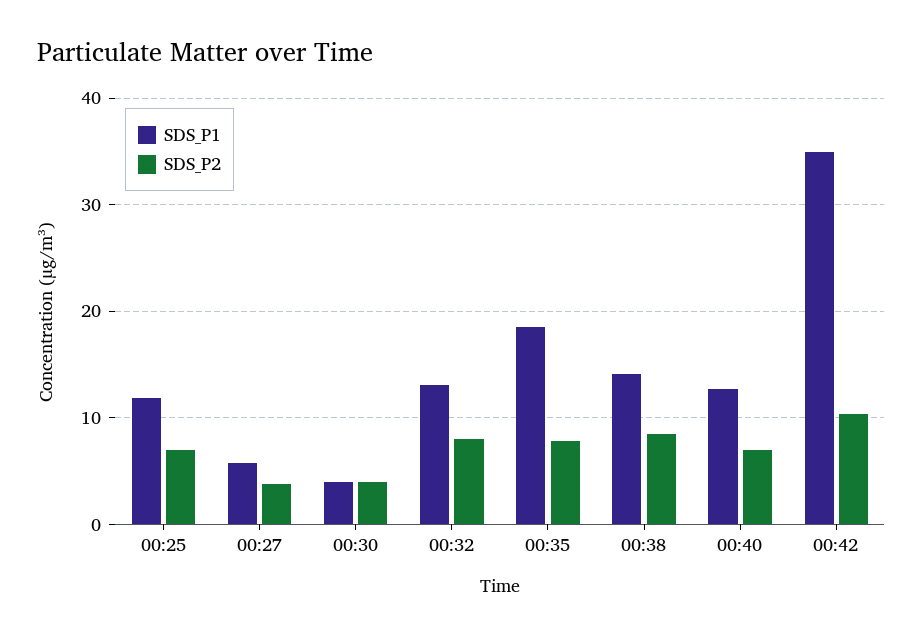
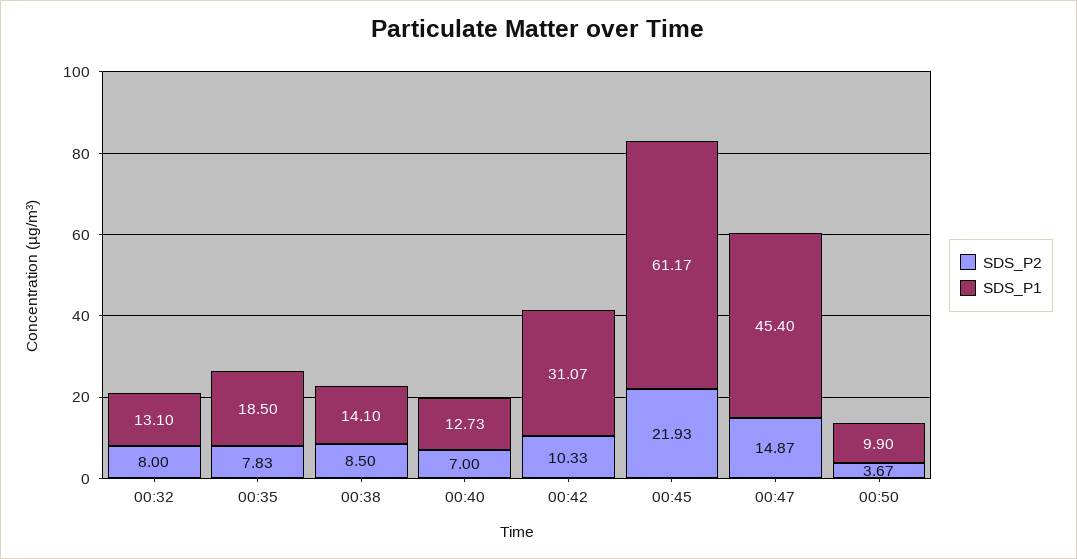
SDS_P1, 00:25: 12 -> none
SDS_P2, 00:25: 7 -> none
SDS_P1, 00:27: 6 -> none
SDS_P2, 00:27: 4 -> none
SDS_P1, 00:30: 4 -> none
SDS_P2, 00:30: 4 -> none
SDS_P1, 00:42: 35 -> 31.07
SDS_P2, 00:45: none -> 21.93
SDS_P1, 00:45: none -> 61.17
SDS_P2, 00:47: none -> 14.87
SDS_P1, 00:47: none -> 45.4
SDS_P2, 00:50: none -> 3.67
SDS_P1, 00:50: none -> 9.9

